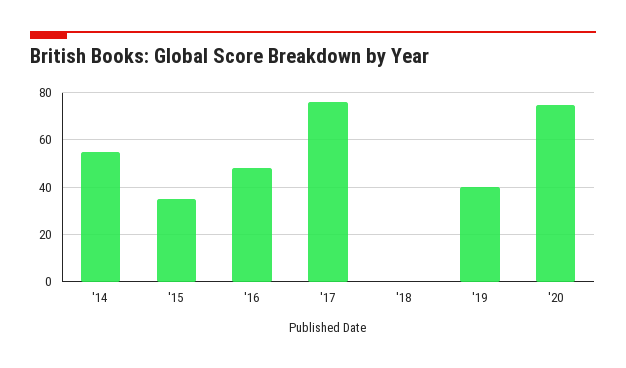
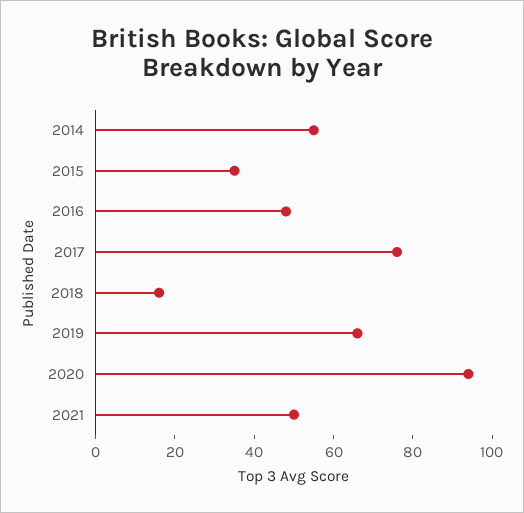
'18: 0 -> 15
'19: 40 -> 65
'20: 75 -> 95
2021: none -> 50

